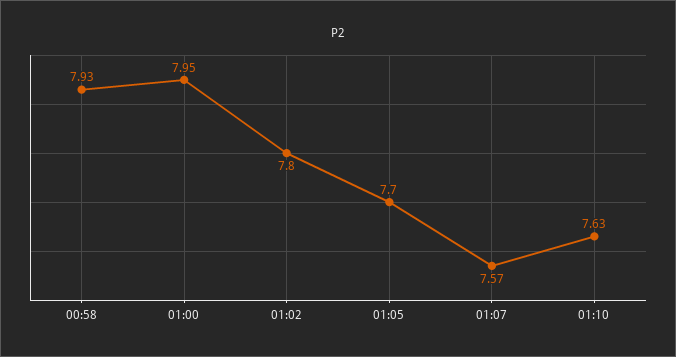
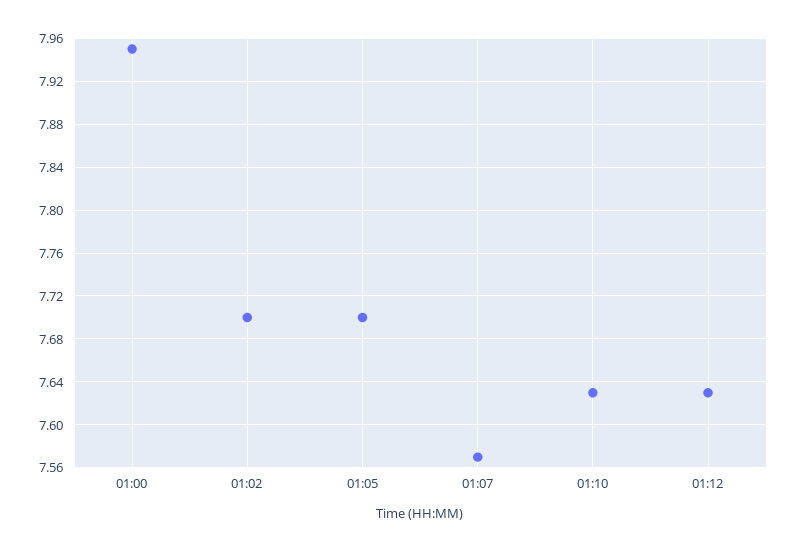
00:58: 7.93 -> none
01:02: 7.8 -> 7.7
01:12: none -> 7.63

